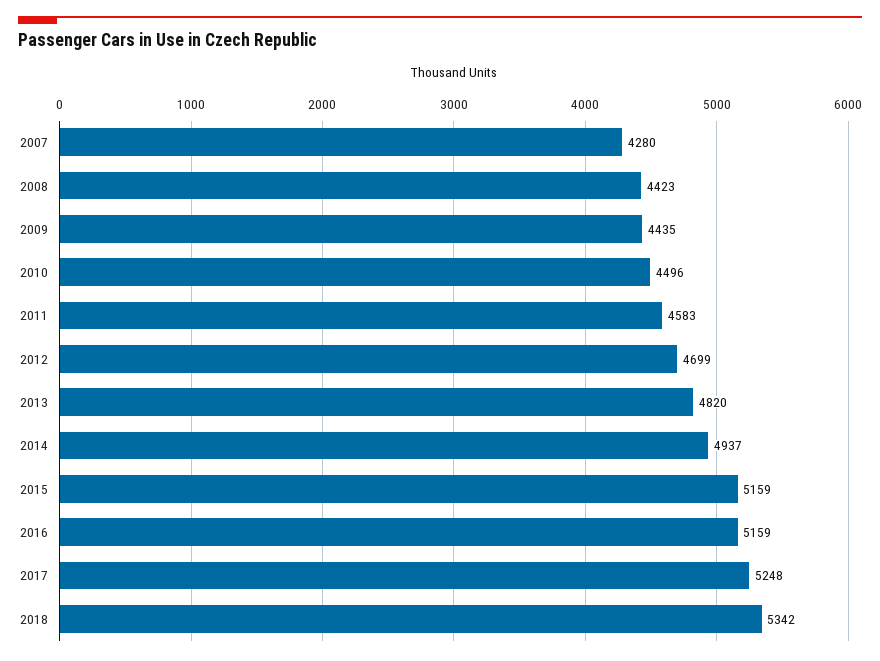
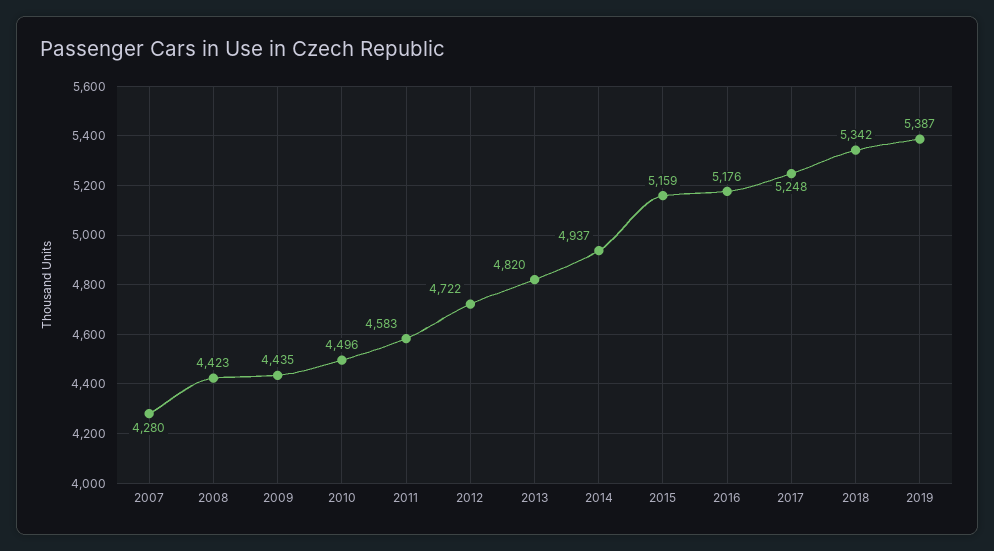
2012: 4699 -> 4722
2016: 5159 -> 5176
2019: none -> 5387

